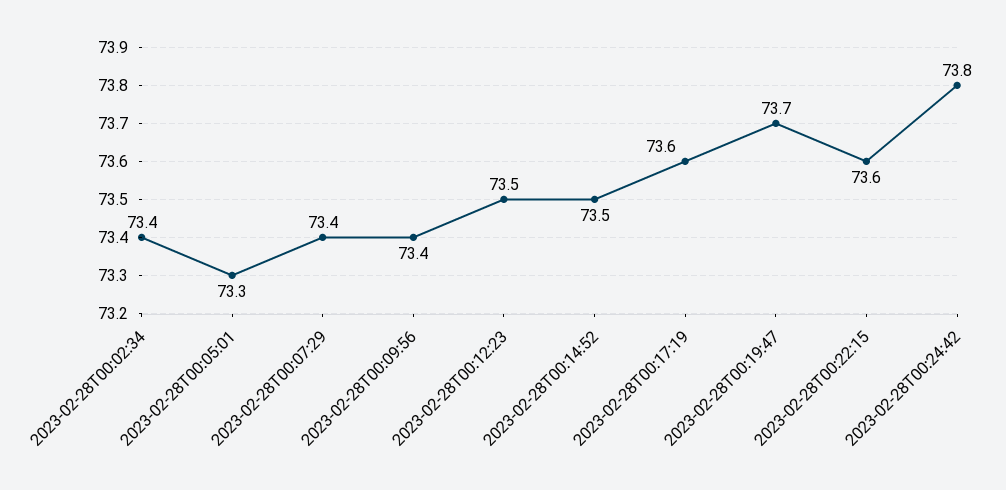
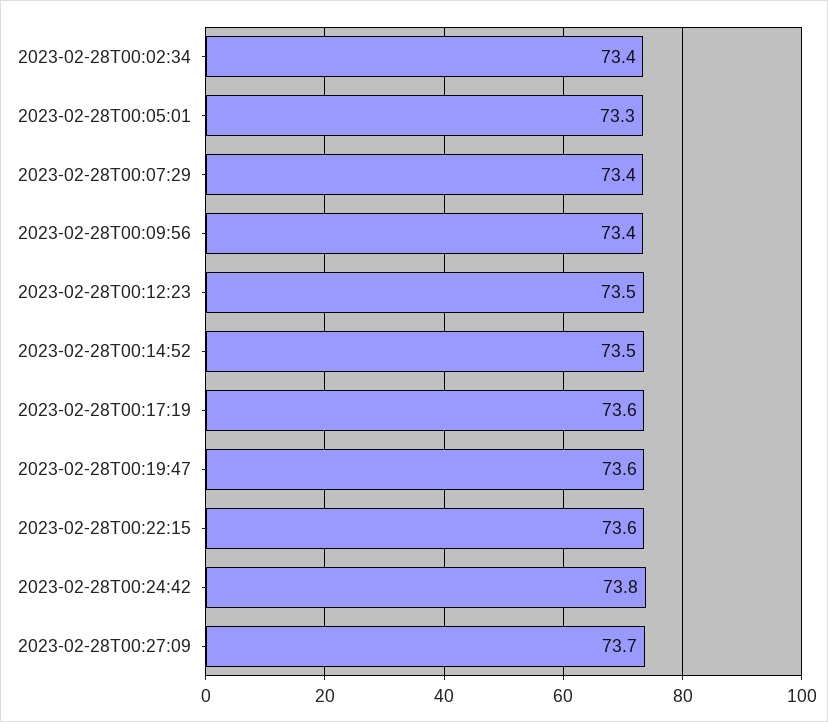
2023-02-28T00:19:47: 73.7 -> 73.6
2023-02-28T00:27:09: none -> 73.7

